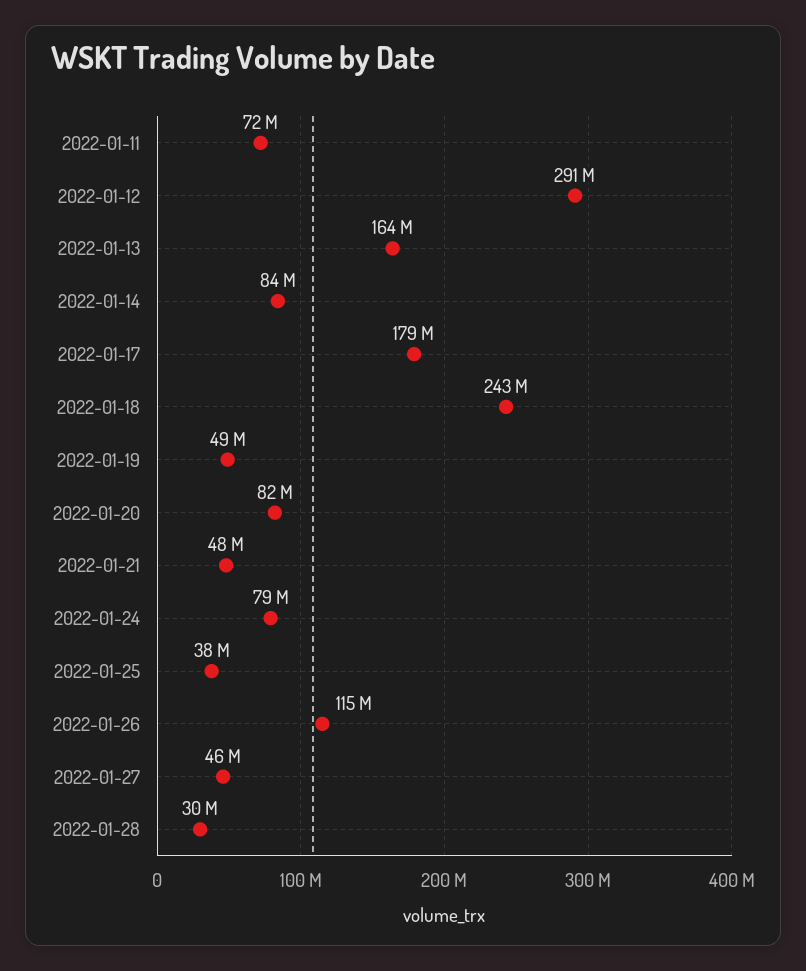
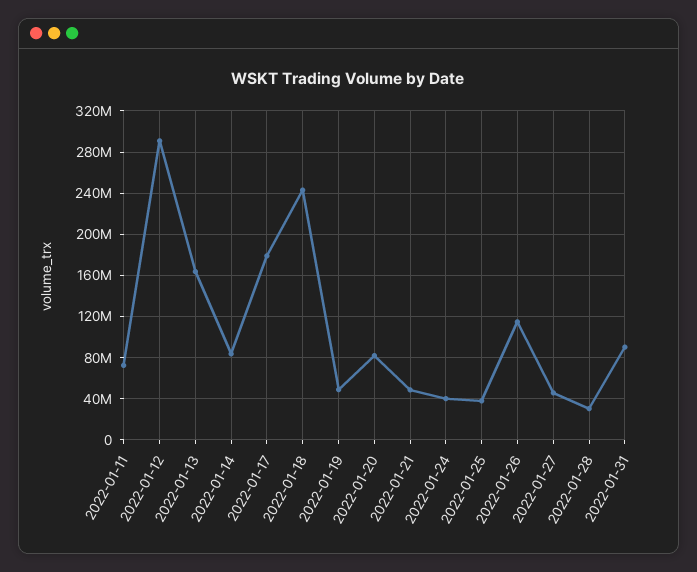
2022-01-24: 79000000 -> 40000000
2022-01-31: none -> 90000000

